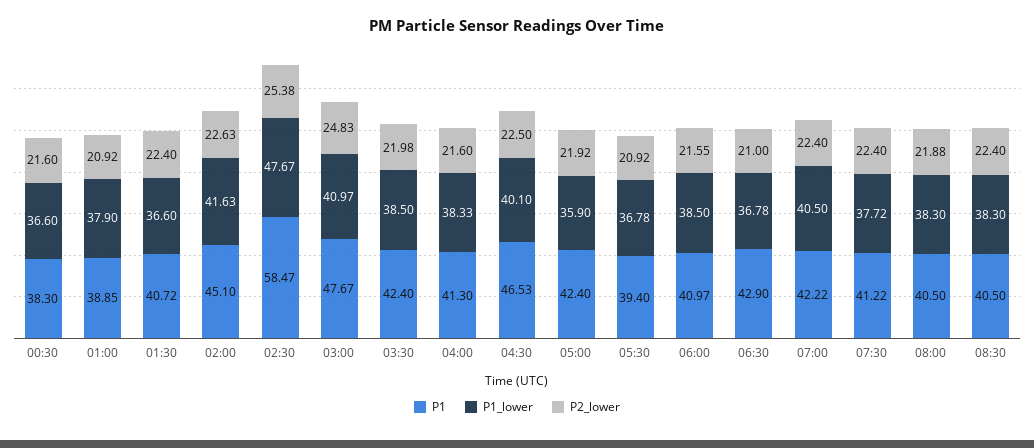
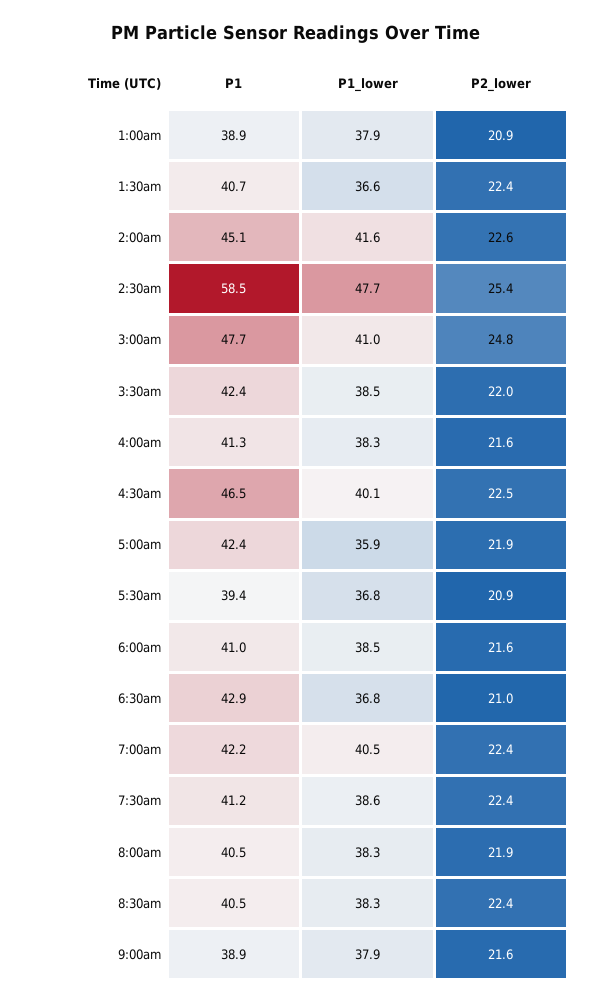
P1, 00:30: 38.3 -> none
P1_lower, 00:30: 36.6 -> none
P2_lower, 00:30: 21.6 -> none
P1_lower, 07:30: 37.72 -> 38.6
P1, 9:00am: none -> 38.9
P1_lower, 9:00am: none -> 37.9
P2_lower, 9:00am: none -> 21.6

